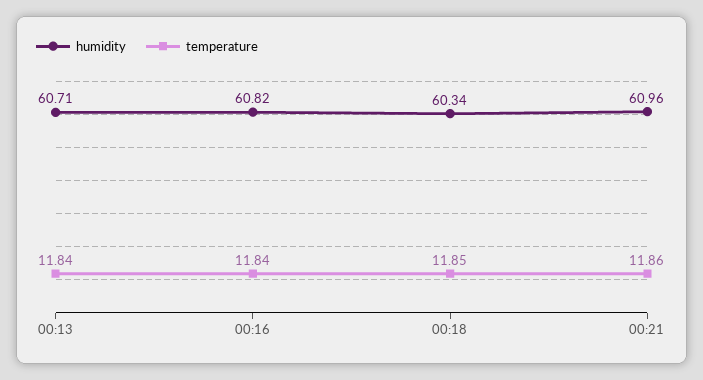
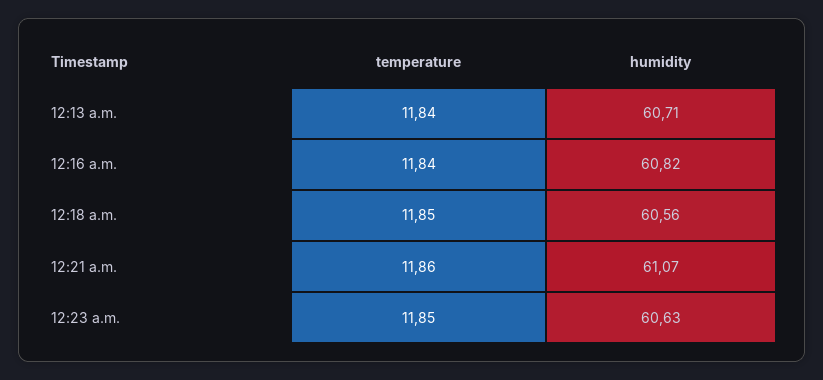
humidity, 00:18: 60.34 -> 60.56
humidity, 00:21: 60.96 -> 61.07
temperature, 12:23 a.m.: none -> 11.85
humidity, 12:23 a.m.: none -> 60.63

